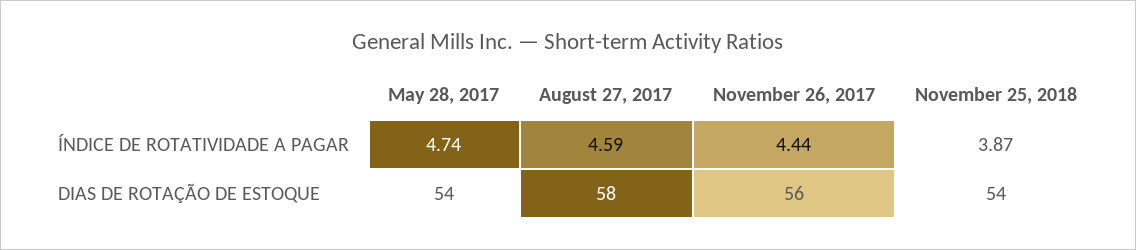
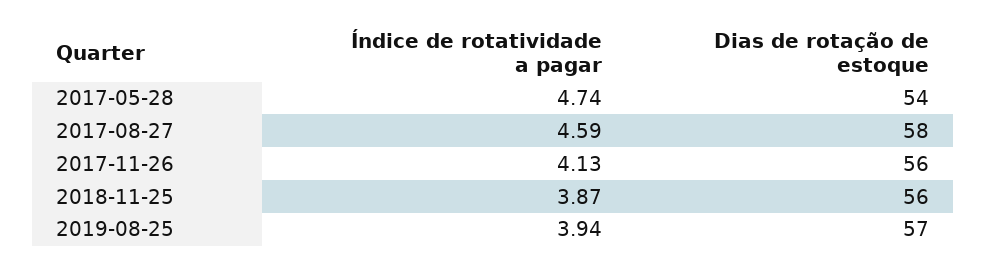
November 26, 2017, ÍNDICE DE ROTATIVIDADE A PAGAR: 4.44 -> 4.13
November 25, 2018, DIAS DE ROTAÇÃO DE ESTOQUE: 54 -> 56
2019-08-25, ÍNDICE DE ROTATIVIDADE A PAGAR: none -> 3.94
2019-08-25, DIAS DE ROTAÇÃO DE ESTOQUE: none -> 57

